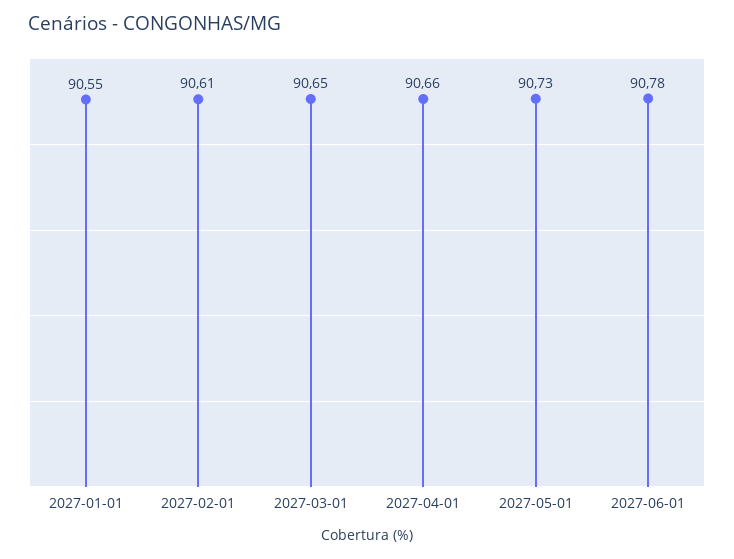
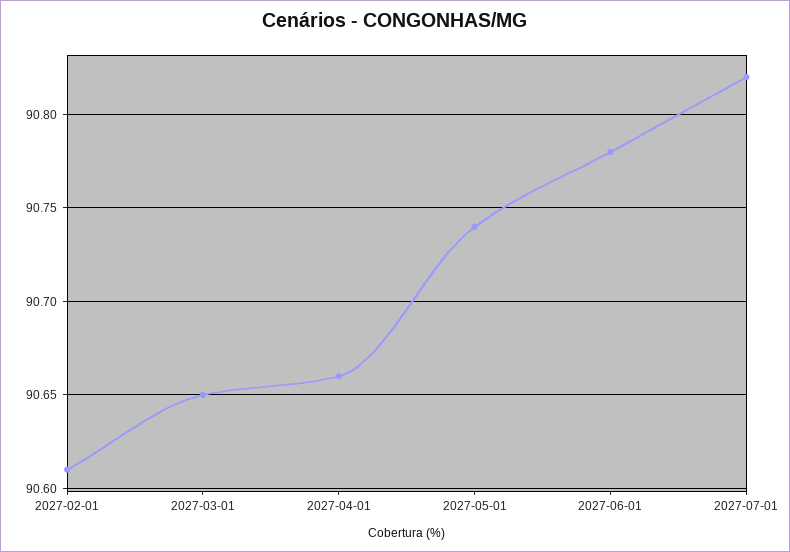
2027-01-01: 90.55 -> none
2027-05-01: 90.73 -> 90.74
2027-07-01: none -> 90.82

